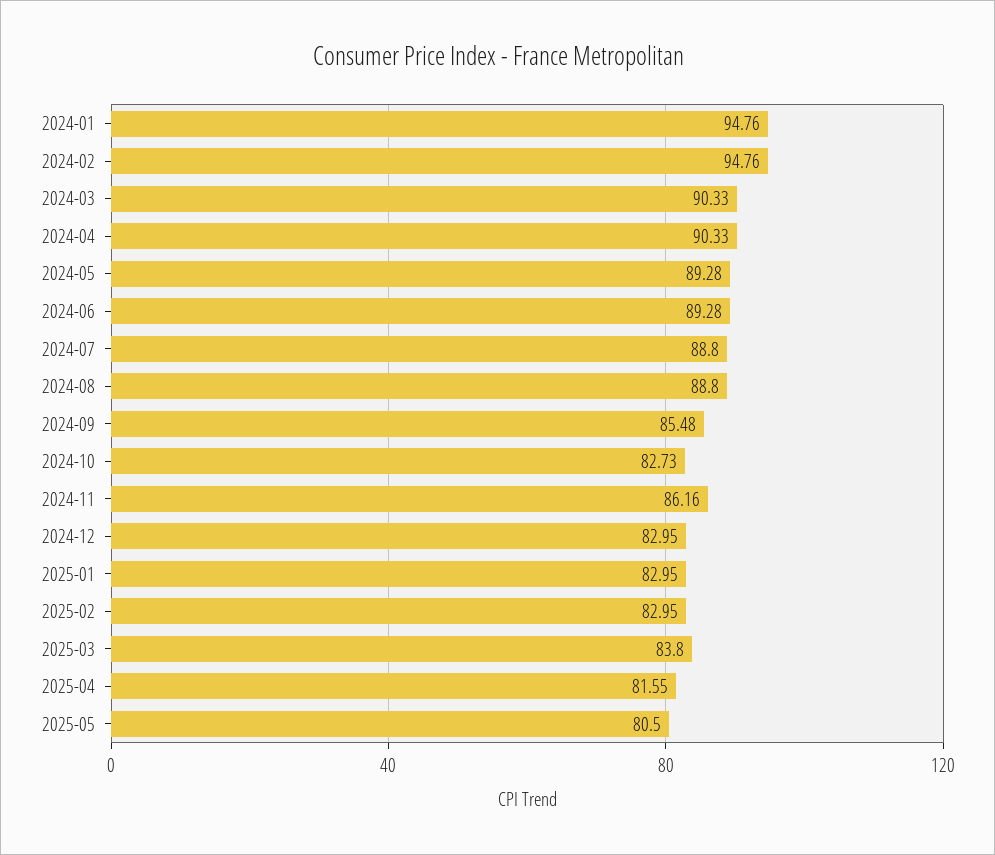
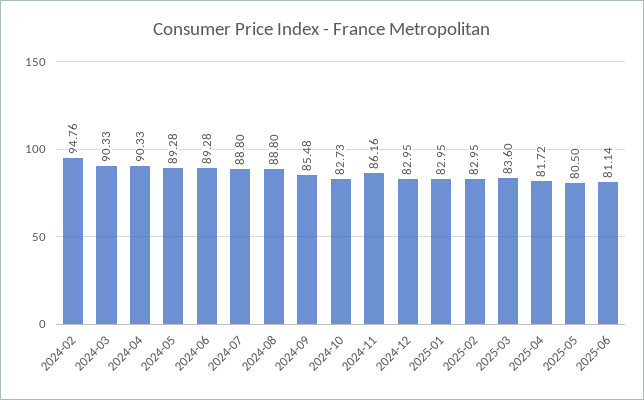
2024-01: 94.76 -> none
2025-03: 83.8 -> 83.6
2025-04: 81.55 -> 81.72
2025-06: none -> 81.14

